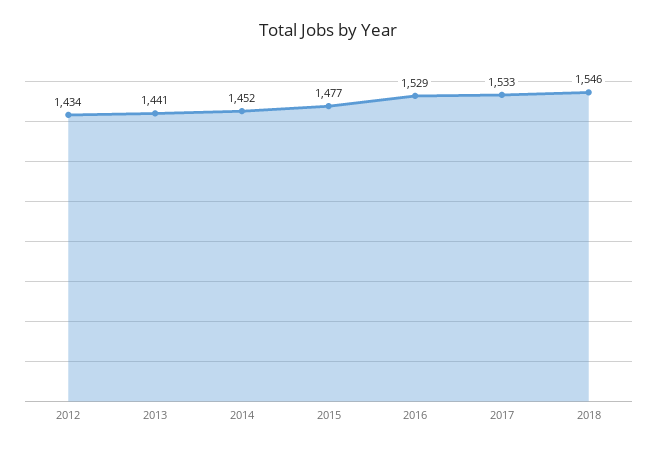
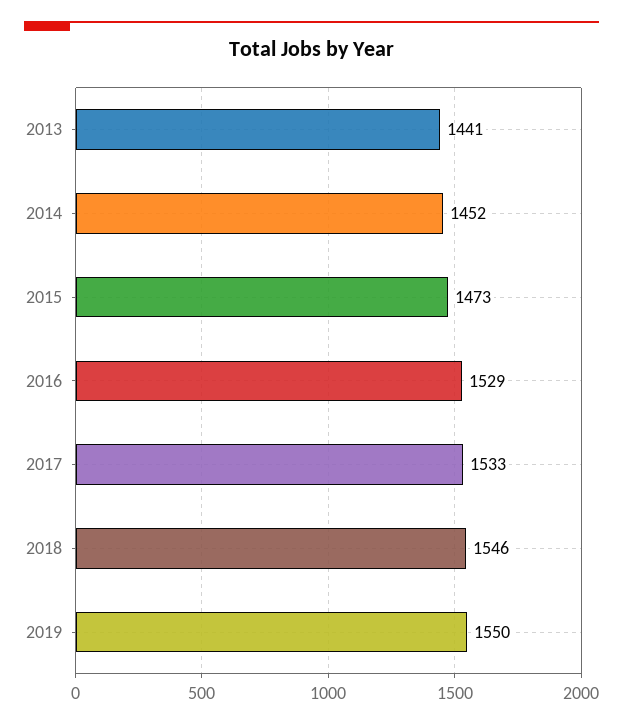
2012: 1434 -> none
2015: 1477 -> 1473
2019: none -> 1550

